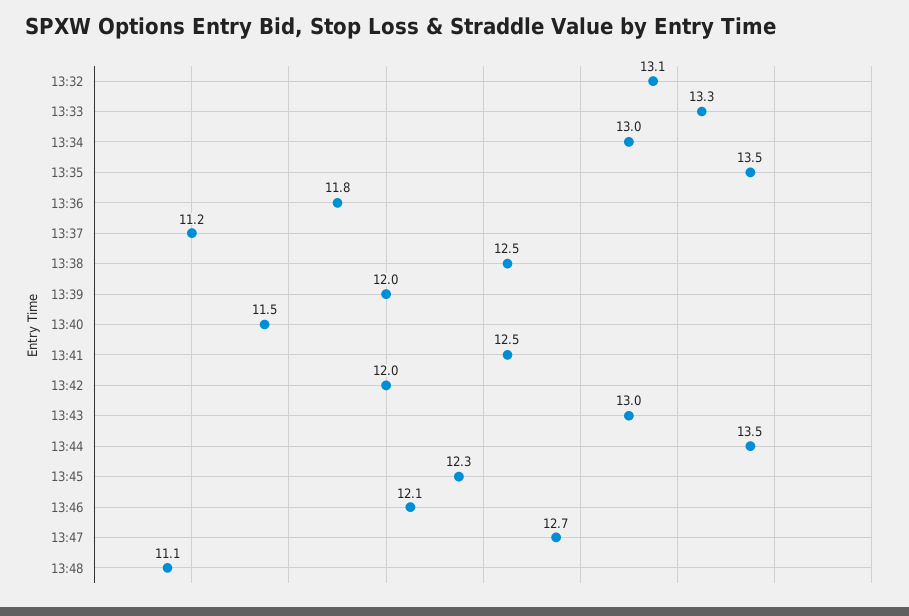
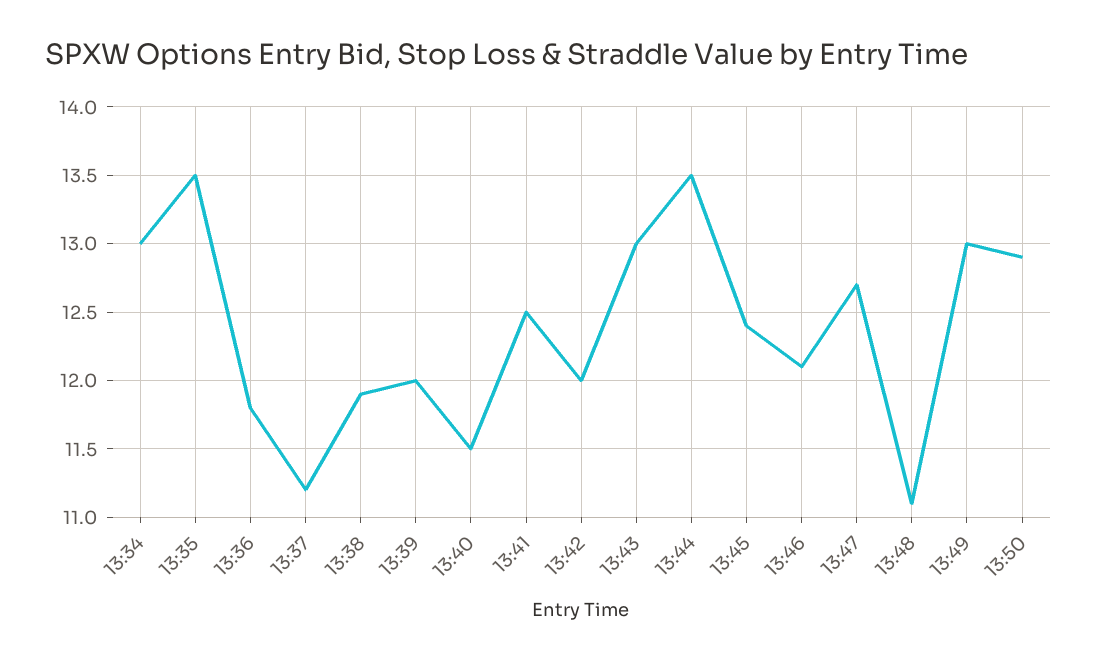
13:32: 13.1 -> none
13:33: 13.3 -> none
13:38: 12.5 -> 11.9
13:45: 12.3 -> 12.4
13:49: none -> 13
13:50: none -> 12.9

